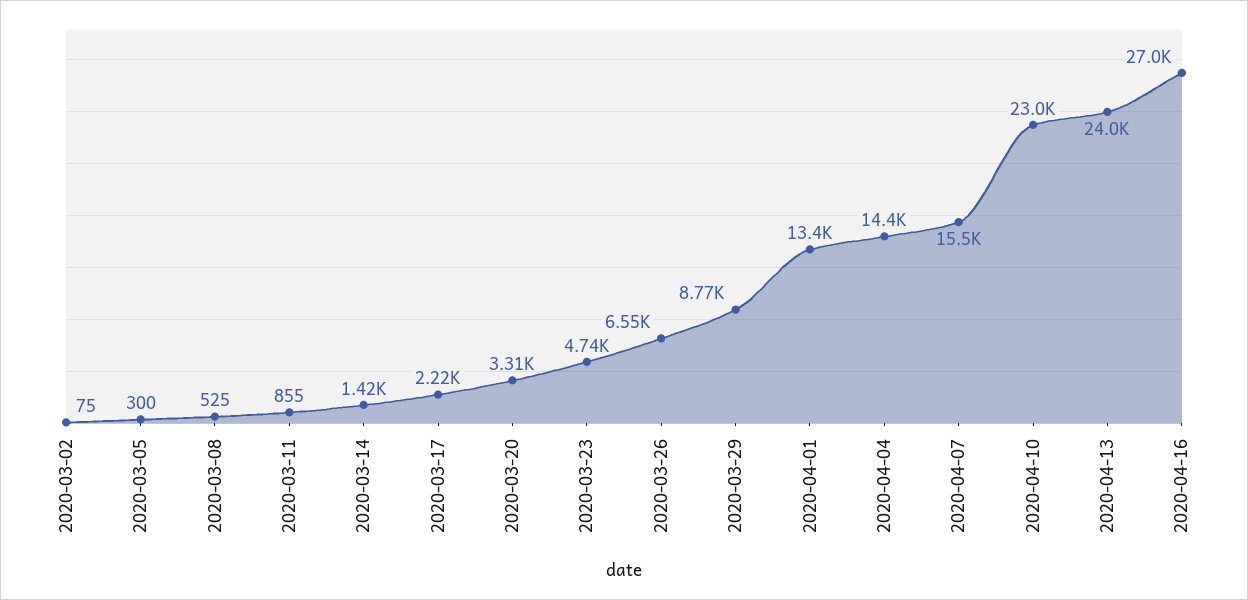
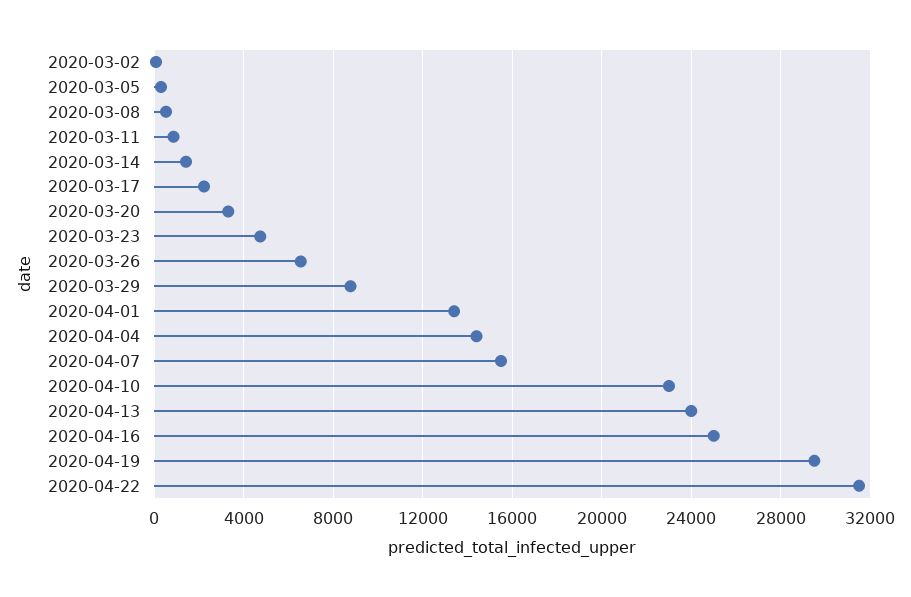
2020-04-16: 27000 -> 25000
2020-04-19: none -> 29500
2020-04-22: none -> 31500

